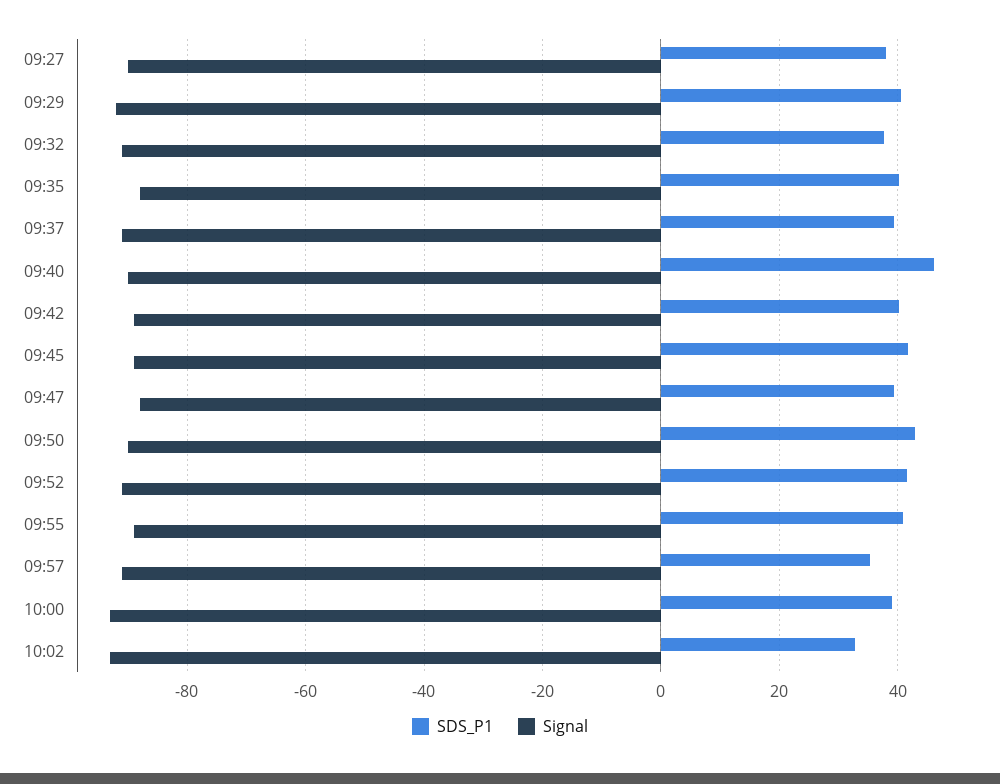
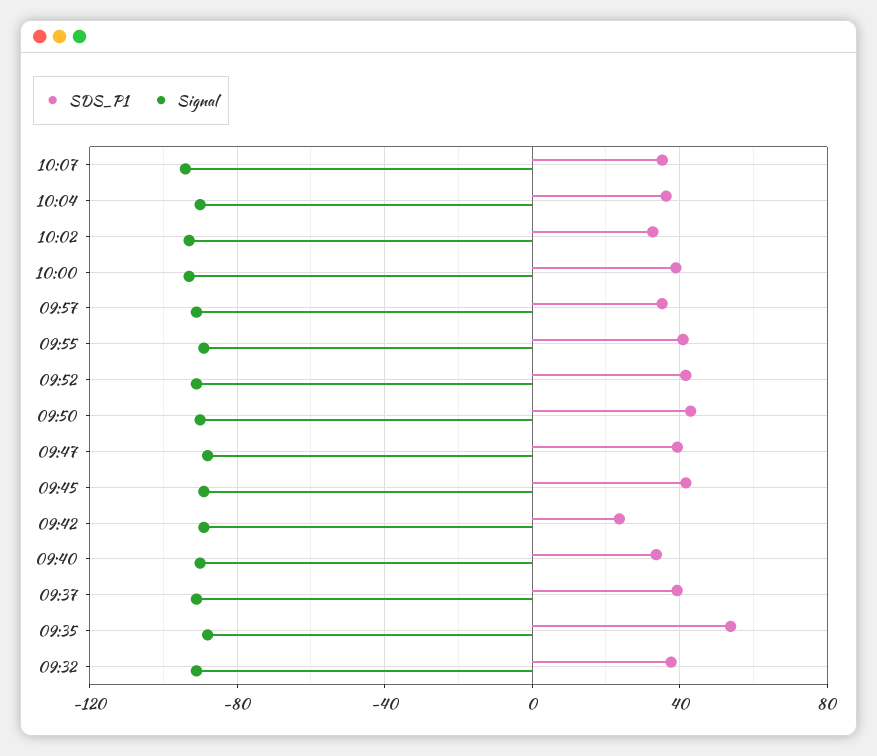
SDS_P1, 09:27: 38 -> none
Signal, 09:27: -90 -> none
SDS_P1, 09:29: 40 -> none
Signal, 09:29: -92 -> none
SDS_P1, 09:35: 40 -> 55
SDS_P1, 09:40: 46 -> 35
SDS_P1, 09:42: 40 -> 25
SDS_P1, 10:07: none -> 35
Signal, 10:07: none -> -95
SDS_P1, 10:04: none -> 35
Signal, 10:04: none -> -90

